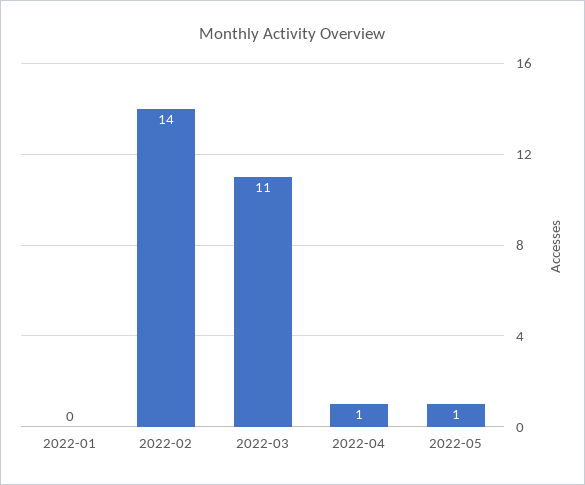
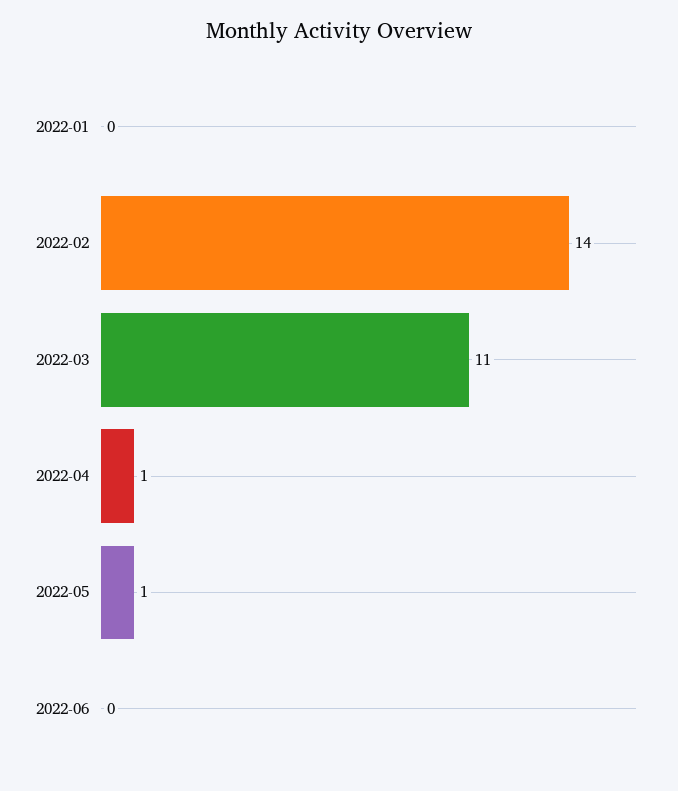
2022-06: none -> 0

